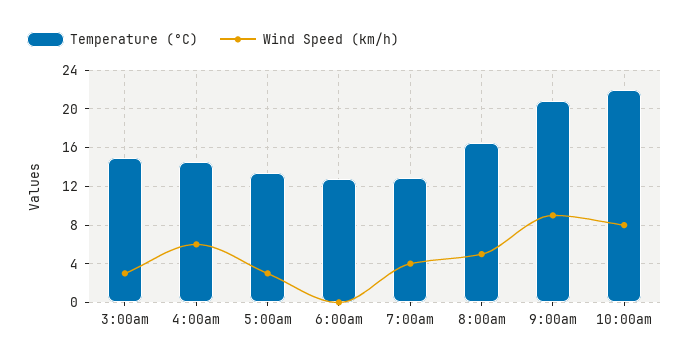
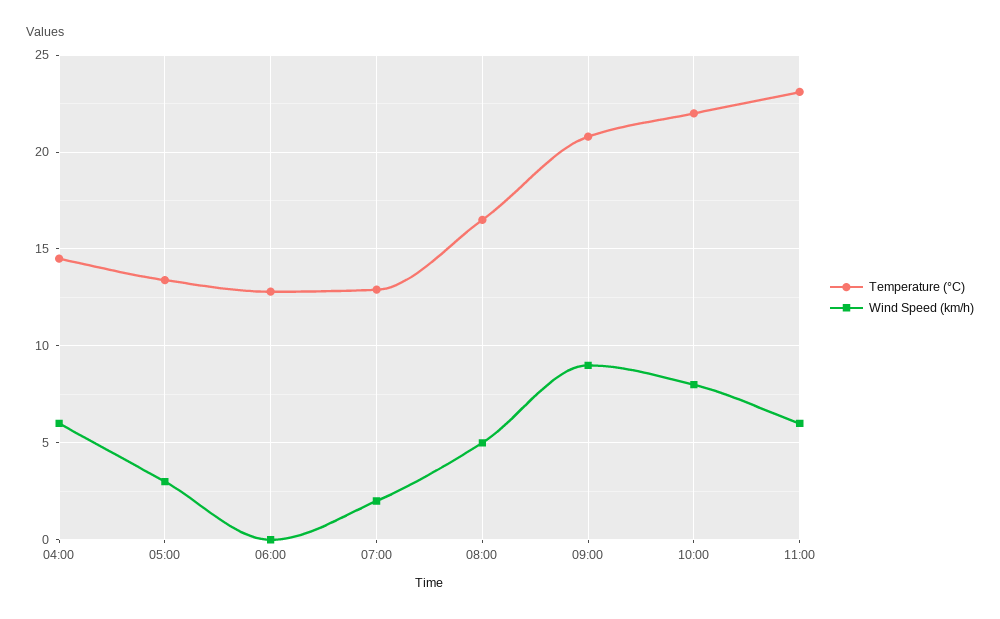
Temperature (°C), 3:00am: 15 -> none
Wind Speed (km/h), 3:00am: 3 -> none
Wind Speed (km/h), 7:00am: 4 -> 2
Temperature (°C), 11:00: none -> 23
Wind Speed (km/h), 11:00: none -> 6

